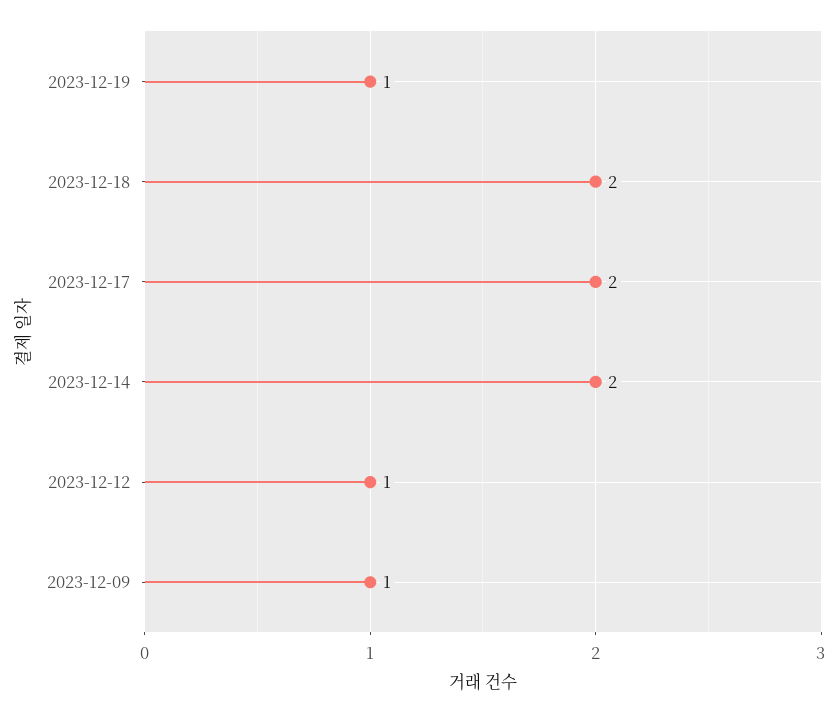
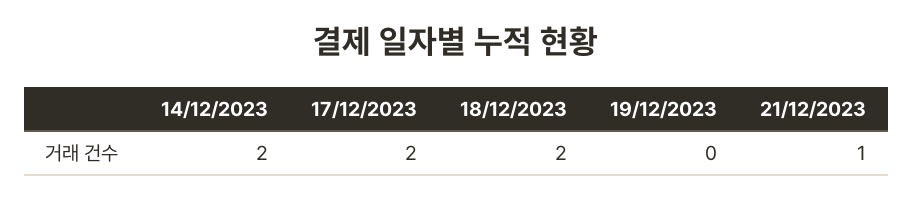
2023-12-19: 1 -> 0
2023-12-12: 1 -> none
2023-12-09: 1 -> none
21/12/2023: none -> 1

